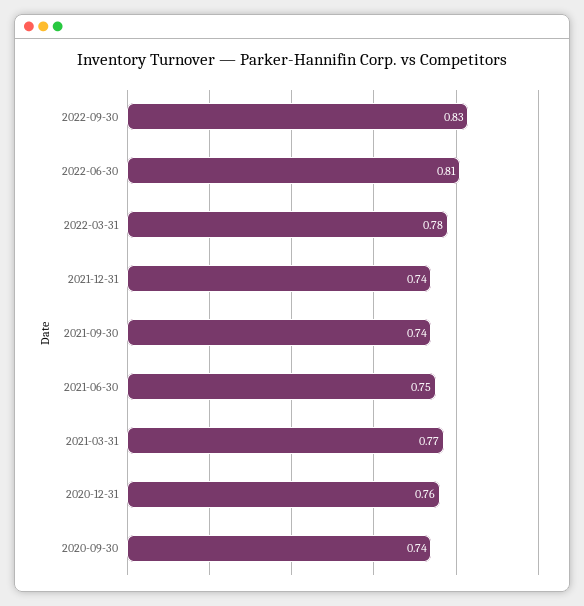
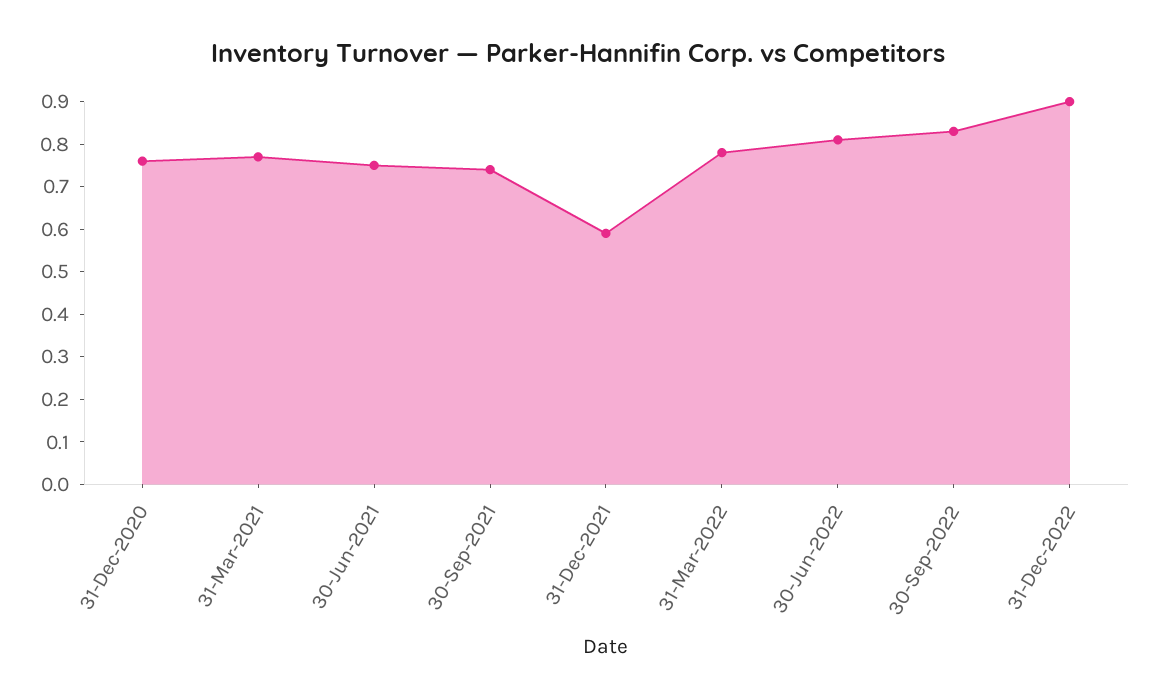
2021-12-31: 0.74 -> 0.6
2020-09-30: 0.74 -> none
31-Dec-2022: none -> 0.9

